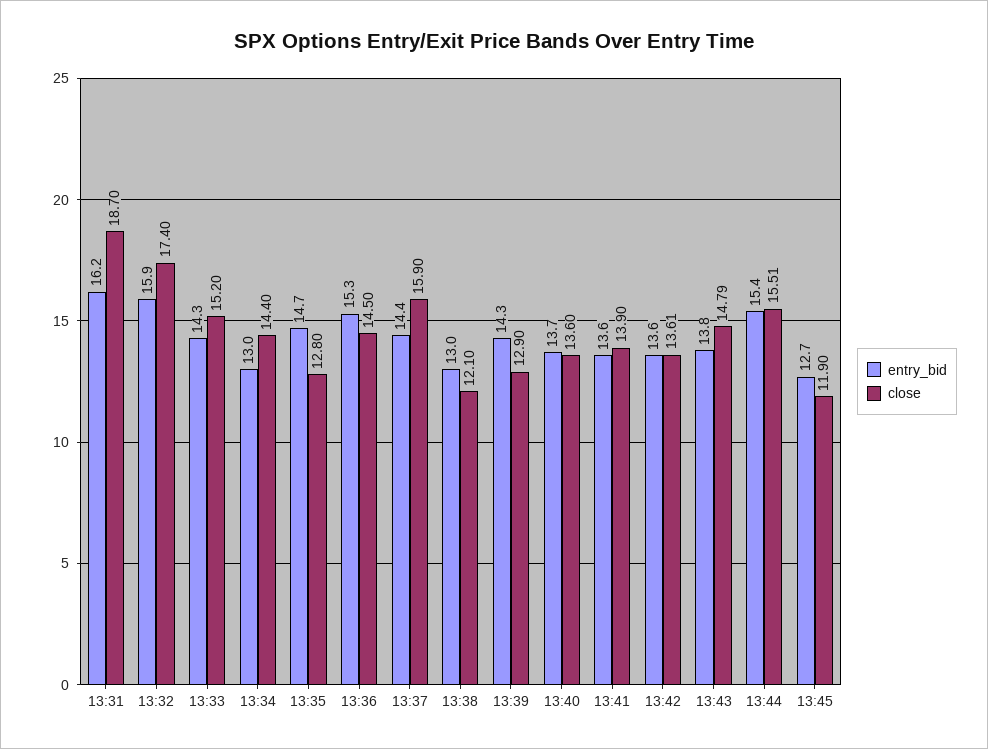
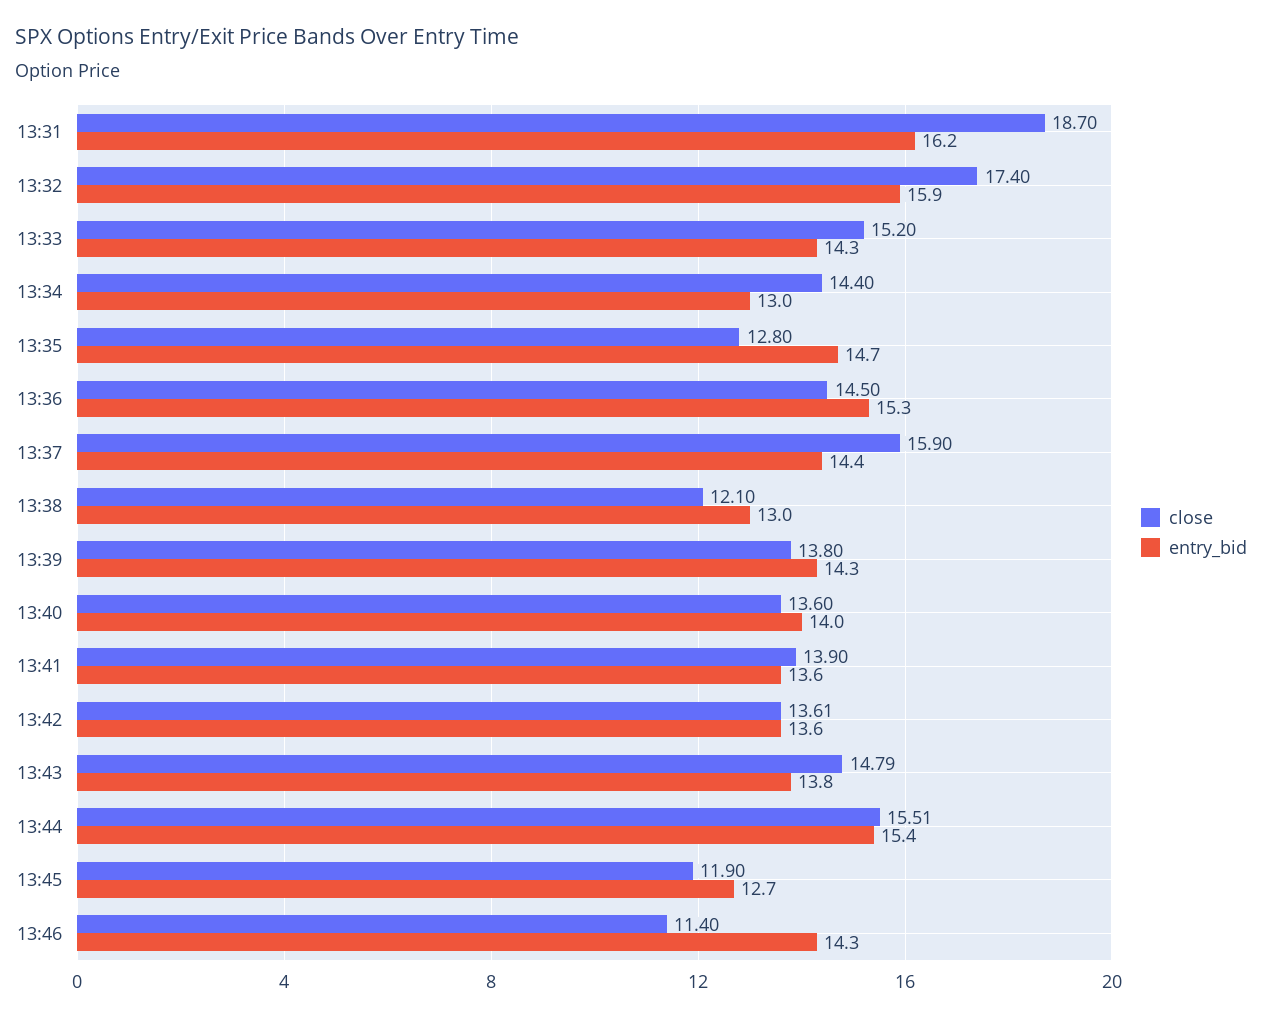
close, 13:39: 12.9 -> 13.8
entry_bid, 13:40: 13.7 -> 14
close, 13:46: none -> 11.4
entry_bid, 13:46: none -> 14.3

